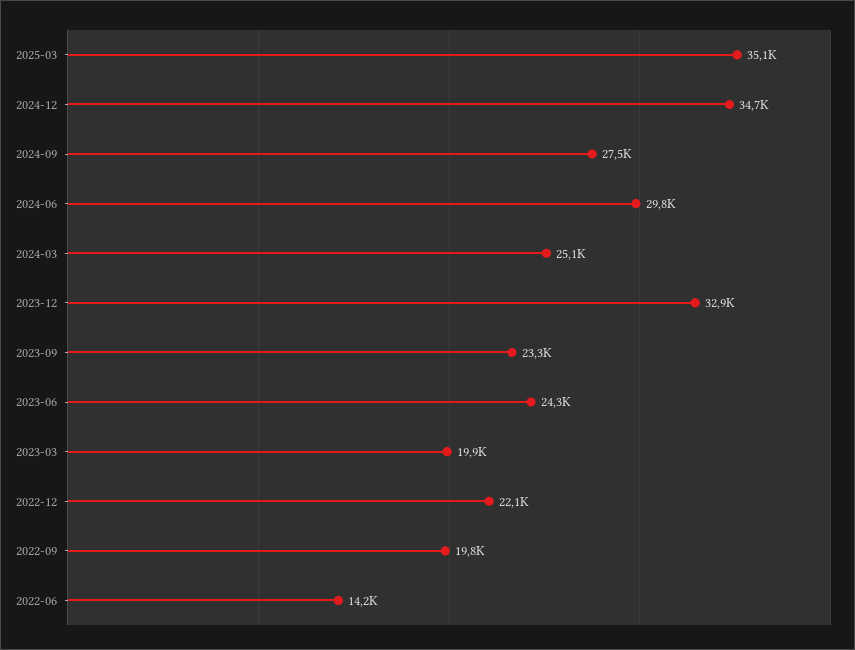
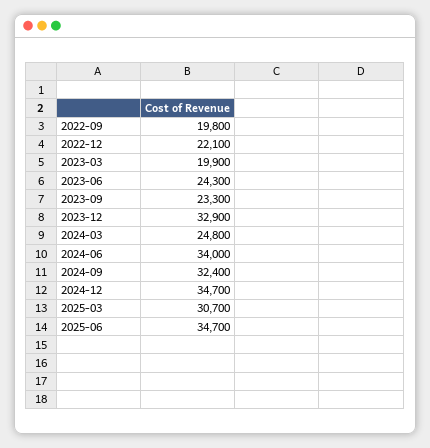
2025-03: 35100 -> 30700
2024-09: 27500 -> 32400
2024-06: 29800 -> 34000
2024-03: 25100 -> 24800
2022-06: 14200 -> none
2025-06: none -> 34700

